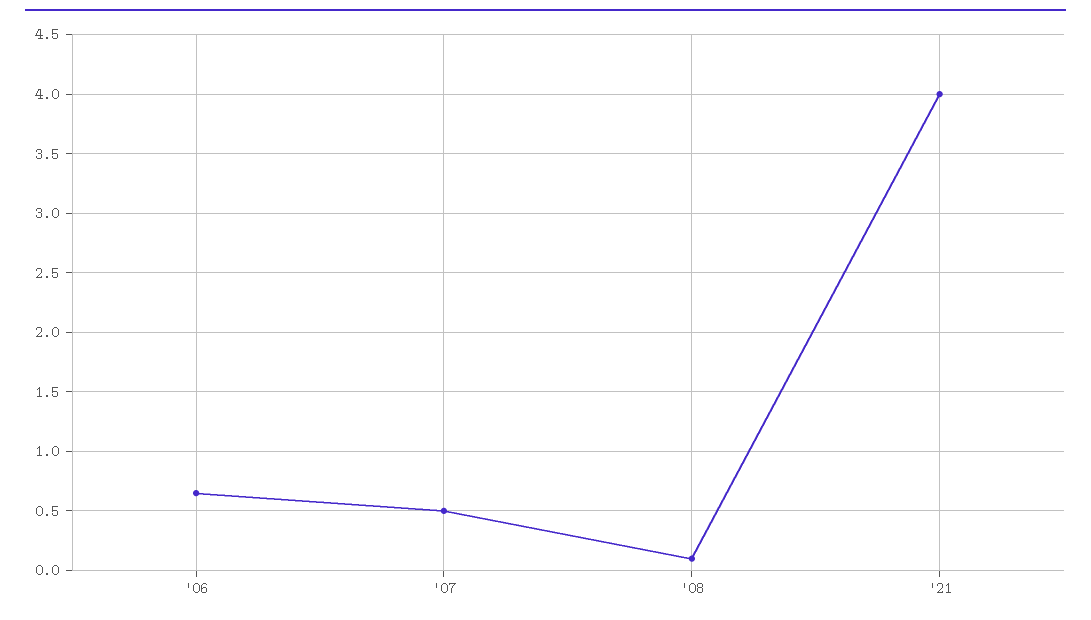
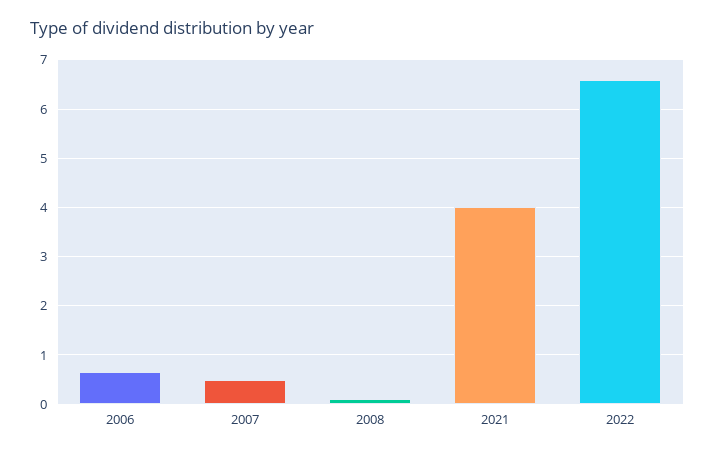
2022: none -> 6.6

